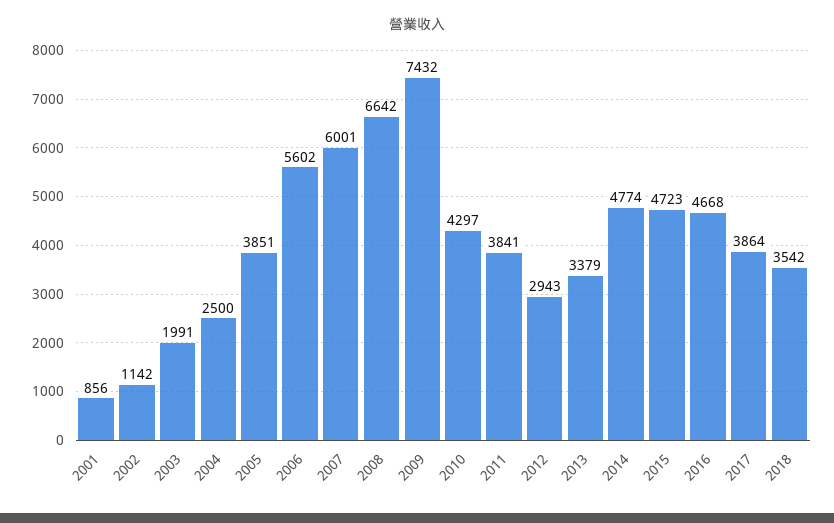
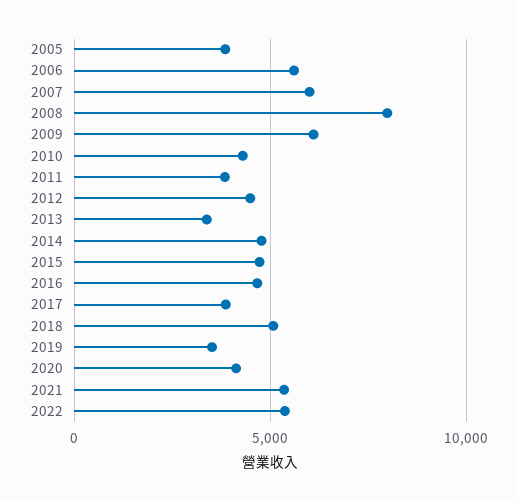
2001: 856 -> none
2002: 1142 -> none
2003: 1991 -> none
2004: 2500 -> none
2008: 6642 -> 8000
2009: 7432 -> 6000
2012: 2943 -> 4500
2018: 3542 -> 5000
2019: none -> 3500
2020: none -> 4000
2021: none -> 5500
2022: none -> 5500

